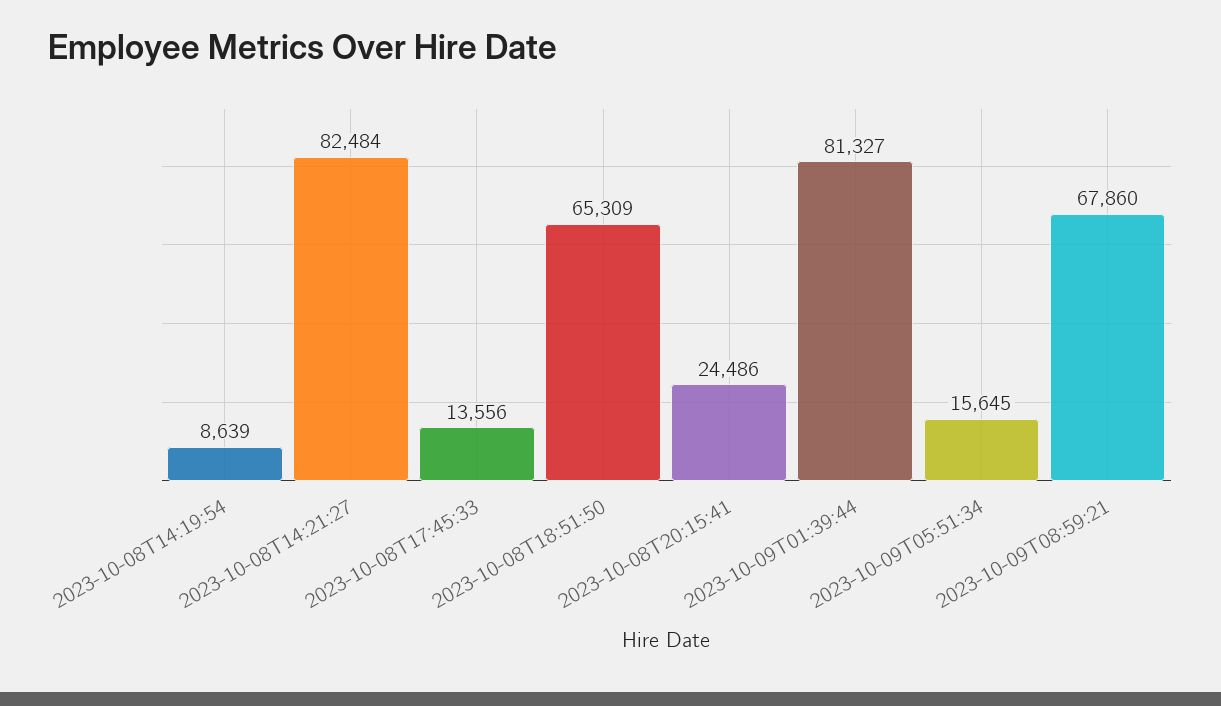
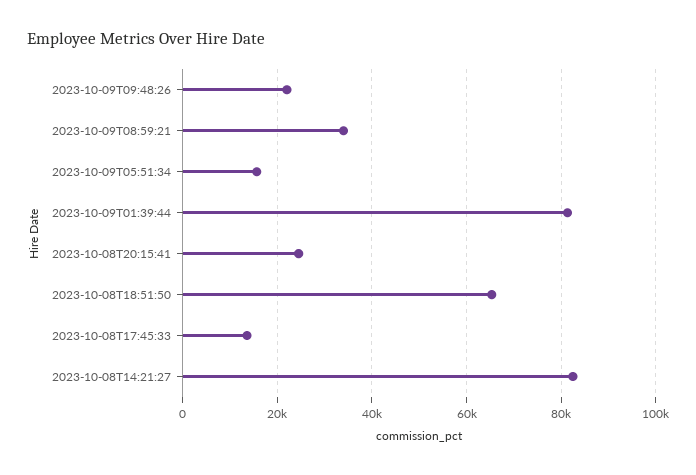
2023-10-08T14:19:54: 8639 -> none
2023-10-09T08:59:21: 67860 -> 34000
2023-10-09T09:48:26: none -> 22000

